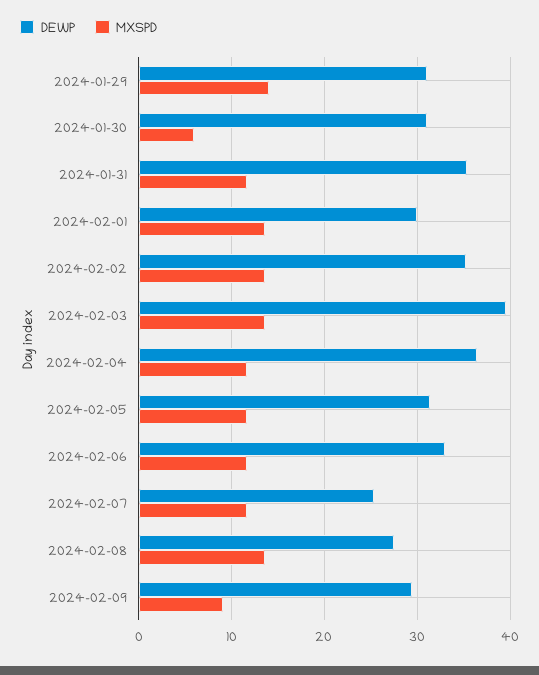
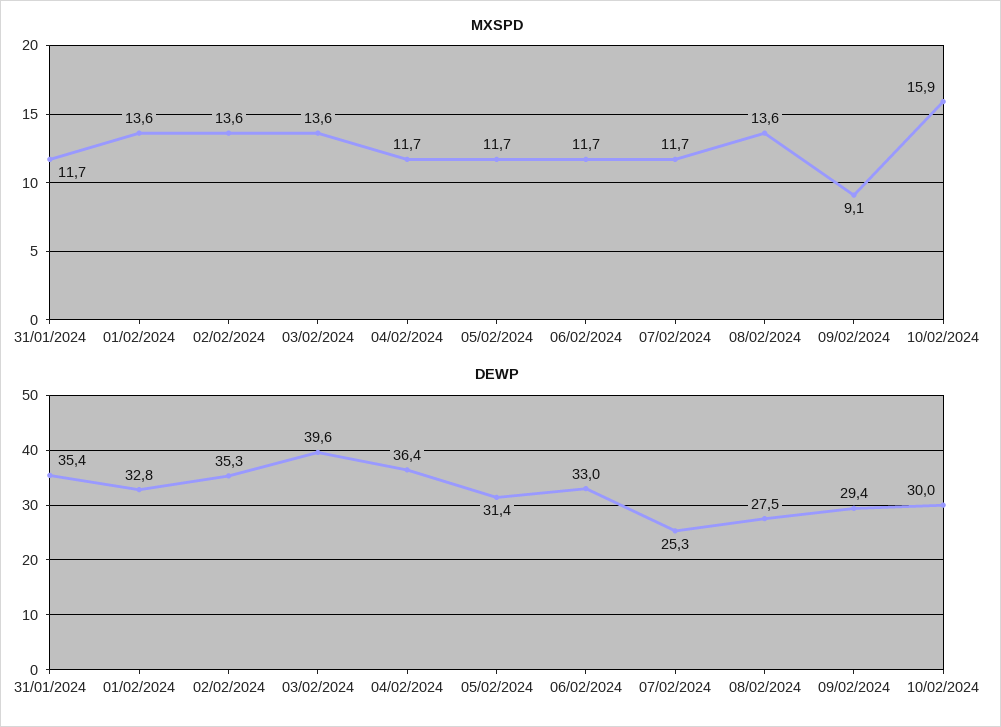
DEWP, 2024-01-29: 31 -> none
MXSPD, 2024-01-29: 14 -> none
DEWP, 2024-01-30: 31 -> none
MXSPD, 2024-01-30: 6 -> none
DEWP, 2024-02-01: 30 -> 32.8
MXSPD, 10/02/2024: none -> 15.9
DEWP, 10/02/2024: none -> 30

